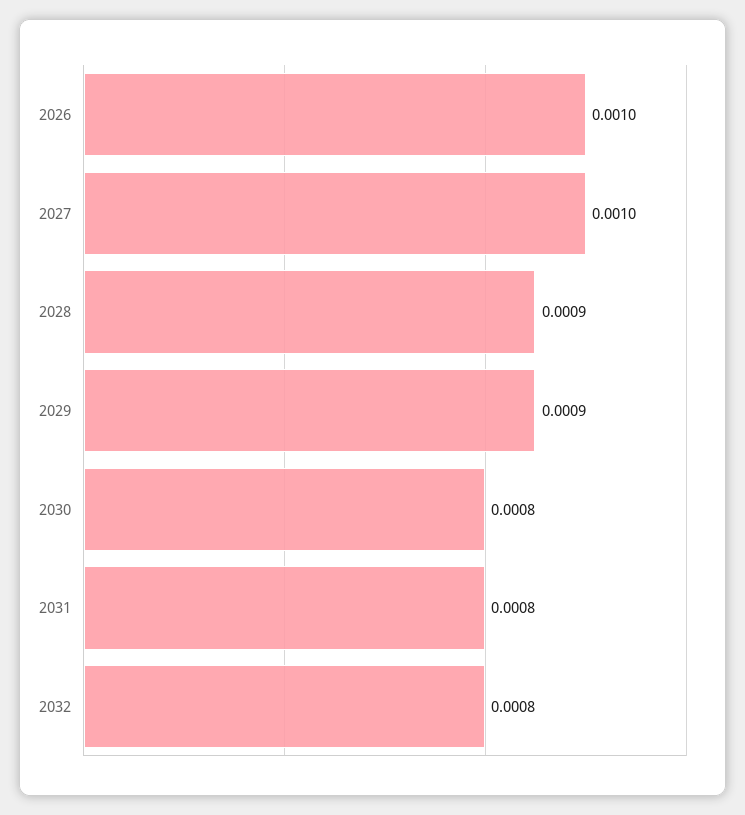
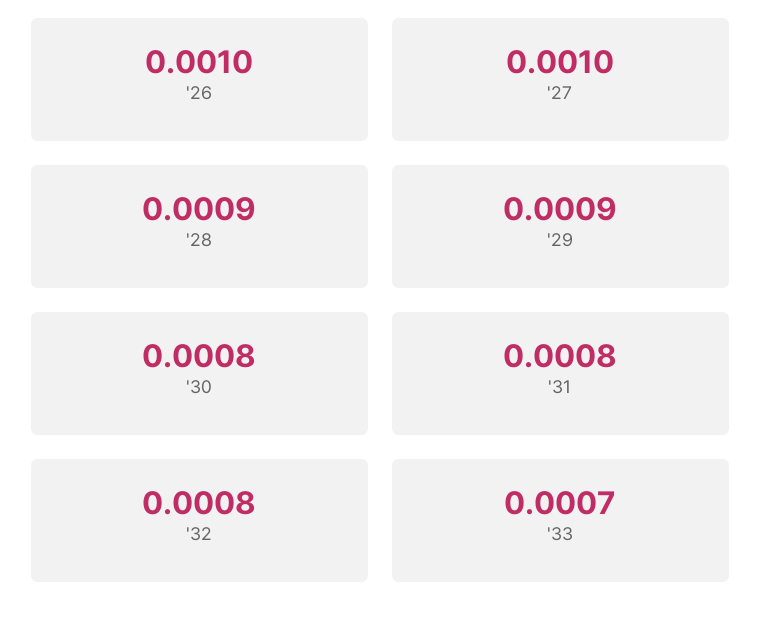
'33: none -> 0.0007

